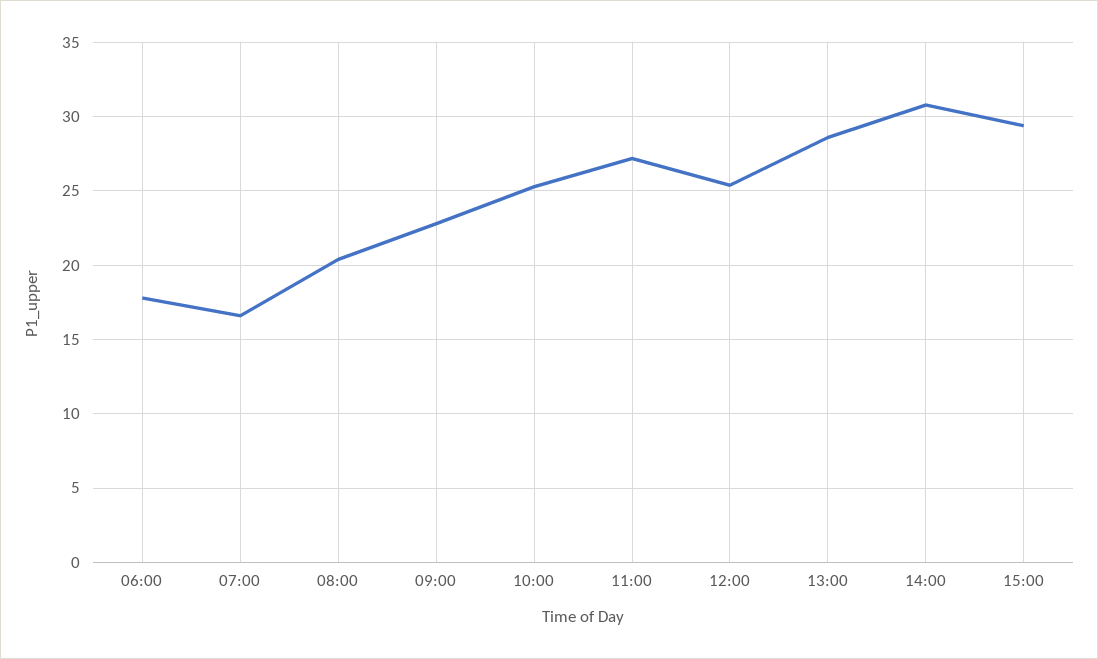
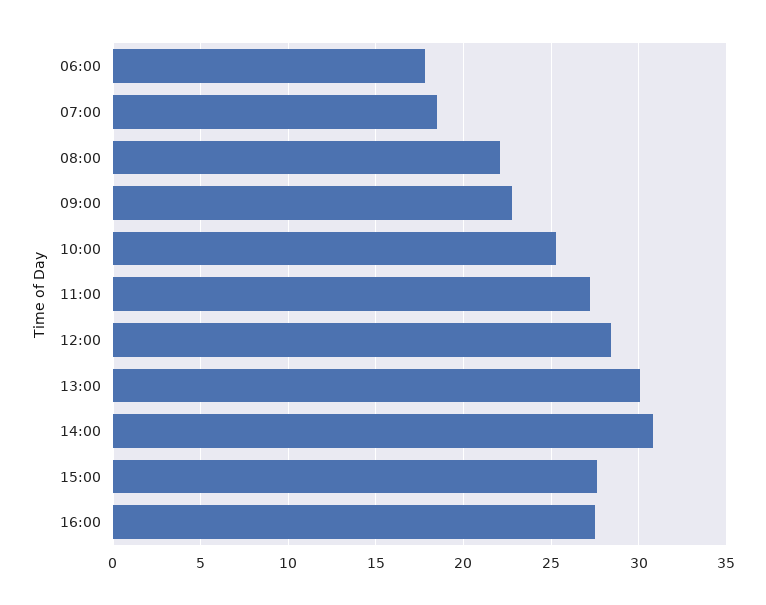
07:00: 16.5 -> 18.5
08:00: 20.5 -> 22
12:00: 25.5 -> 28.5
13:00: 28.5 -> 30
15:00: 29.5 -> 27.5
16:00: none -> 27.5

